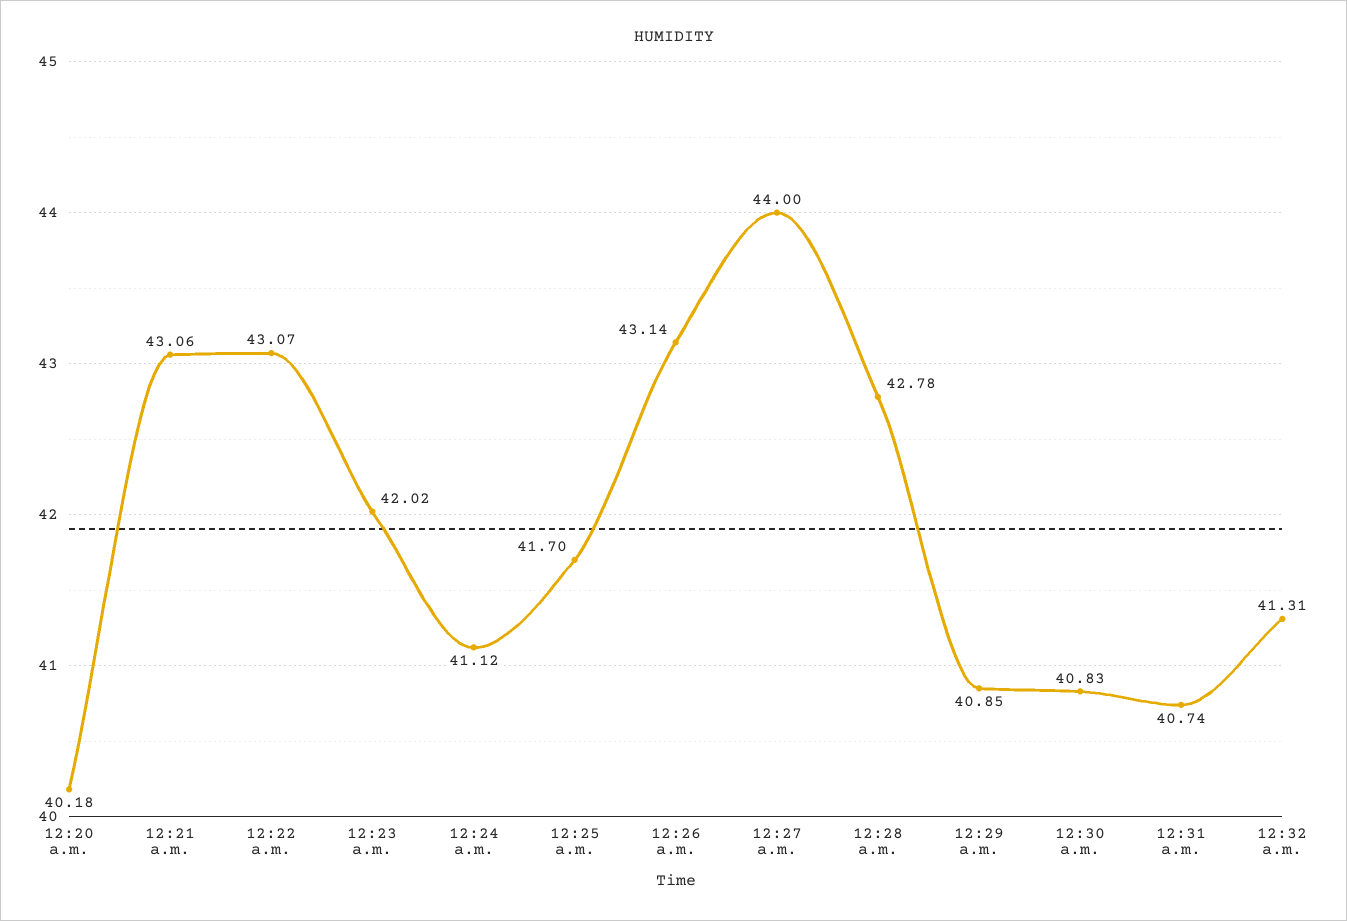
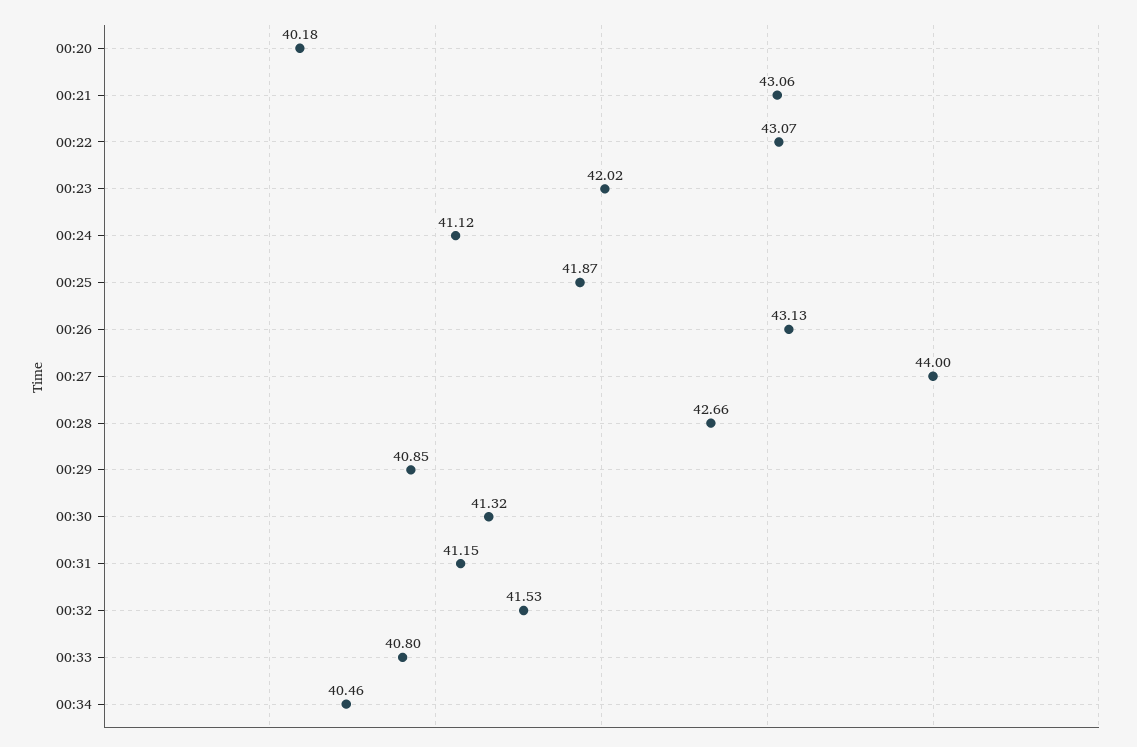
12:25 a.m.: 41.7 -> 41.87
12:26 a.m.: 43.14 -> 43.13
12:28 a.m.: 42.78 -> 42.66
12:30 a.m.: 40.83 -> 41.32
12:31 a.m.: 40.74 -> 41.15
12:32 a.m.: 41.31 -> 41.53
00:33: none -> 40.8
00:34: none -> 40.46

